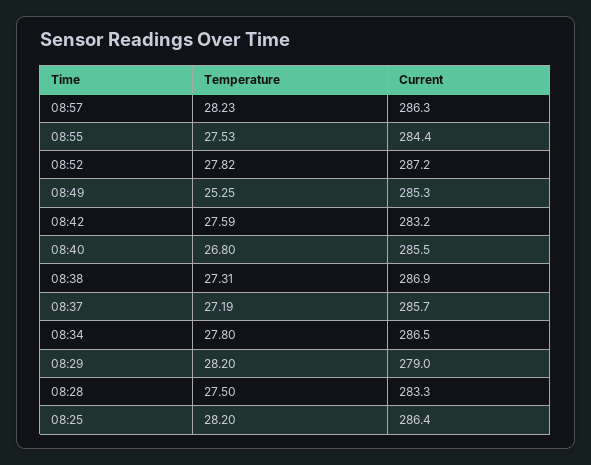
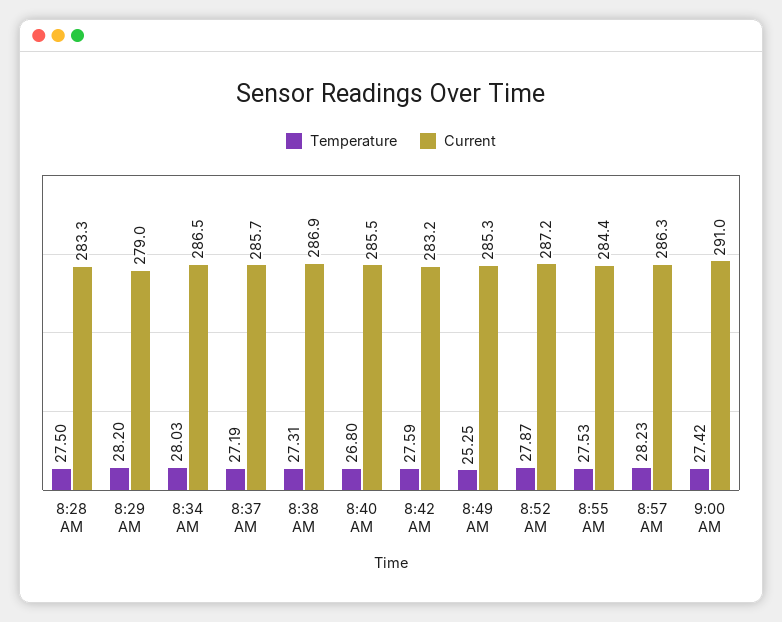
Temperature, 08:52: 27.82 -> 27.87
Temperature, 08:34: 27.8 -> 28.03
Temperature, 08:25: 28.2 -> none
Current, 08:25: 286.4 -> none
Temperature, 9:00 AM: none -> 27.42
Current, 9:00 AM: none -> 291

